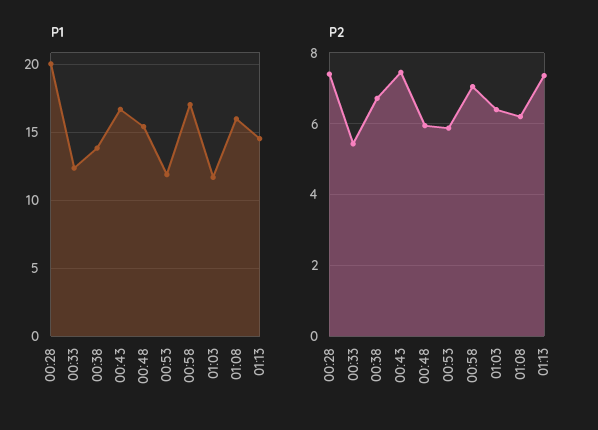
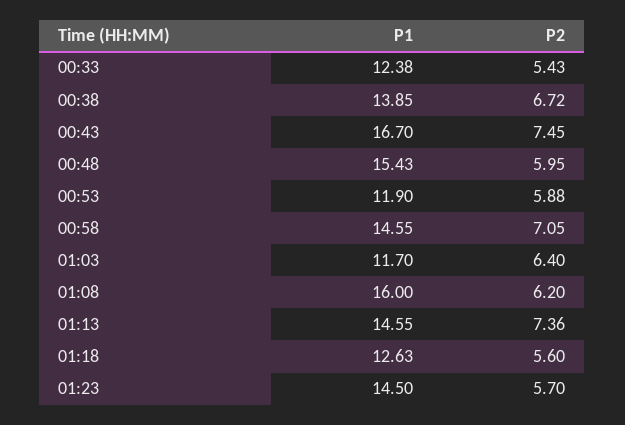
P1, 00:28: 20 -> none
P1, 00:58: 17 -> 14.55
P2, 00:28: 7.4 -> none
P1, 01:18: none -> 12.63
P2, 01:18: none -> 5.6
P1, 01:23: none -> 14.5
P2, 01:23: none -> 5.7

